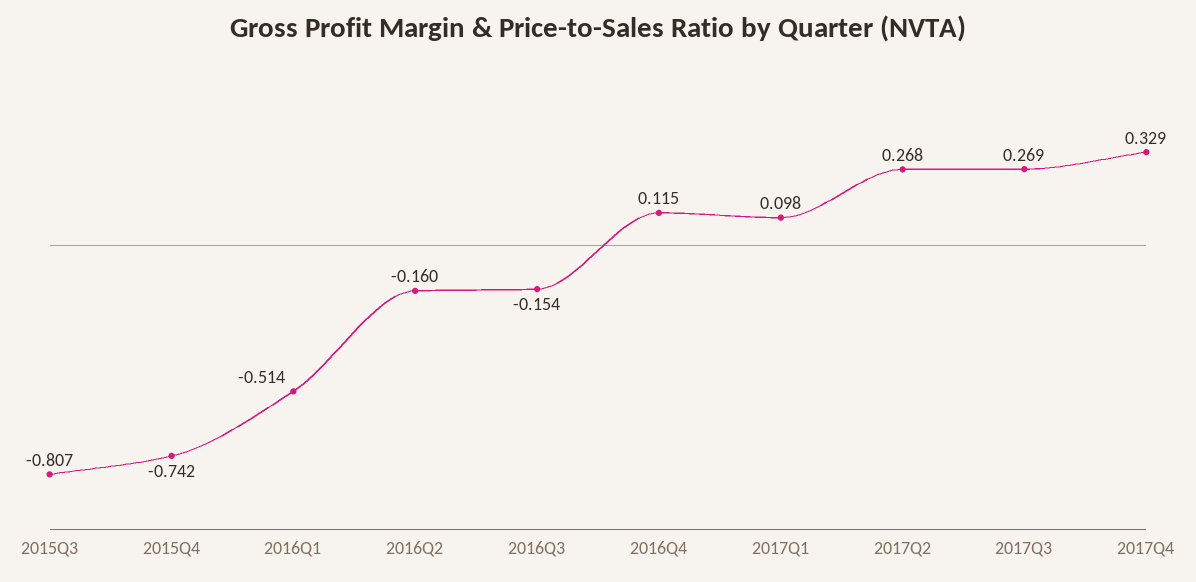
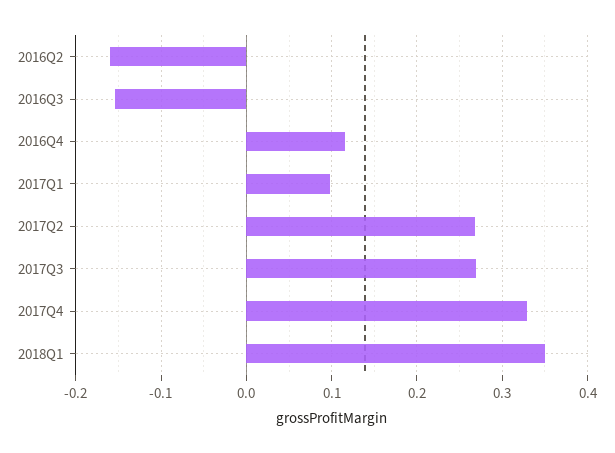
2015Q3: -0.807 -> none
2015Q4: -0.742 -> none
2016Q1: -0.514 -> none
2018Q1: none -> 0.35

